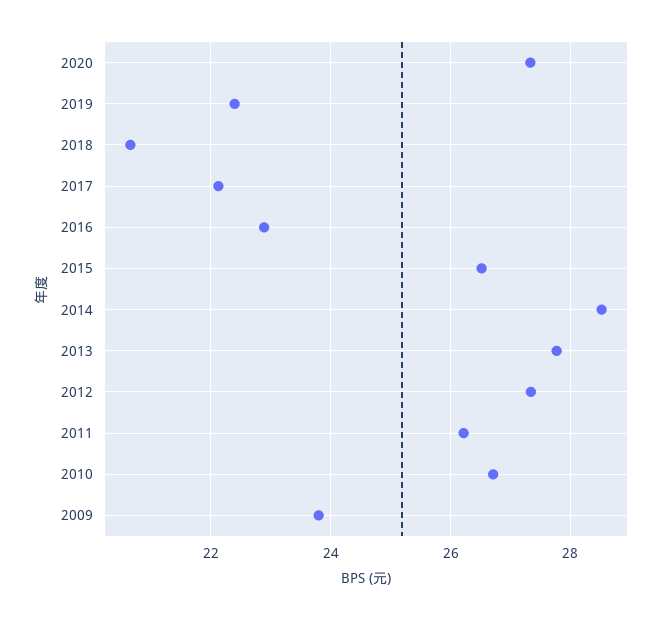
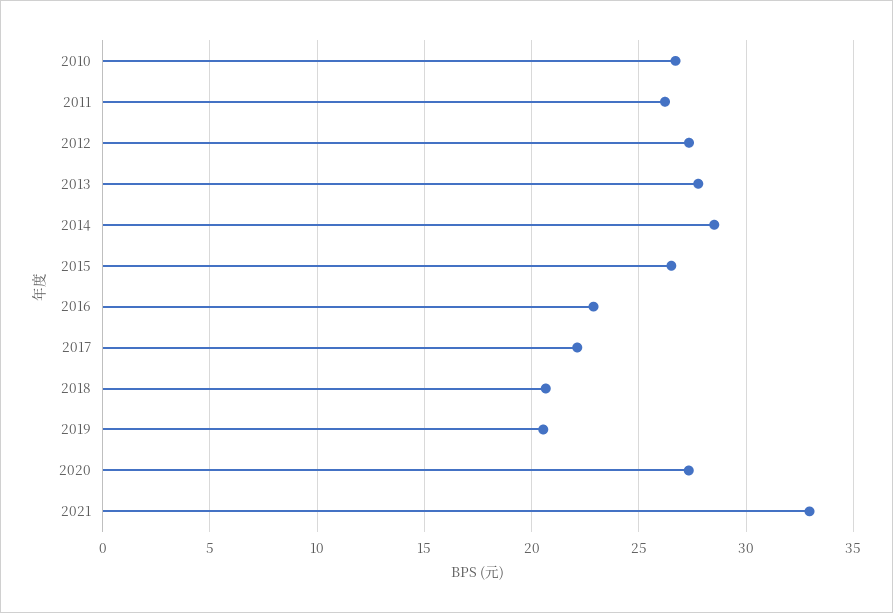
2019: 22.4 -> 20.5
2009: 23.8 -> none
2021: none -> 33

